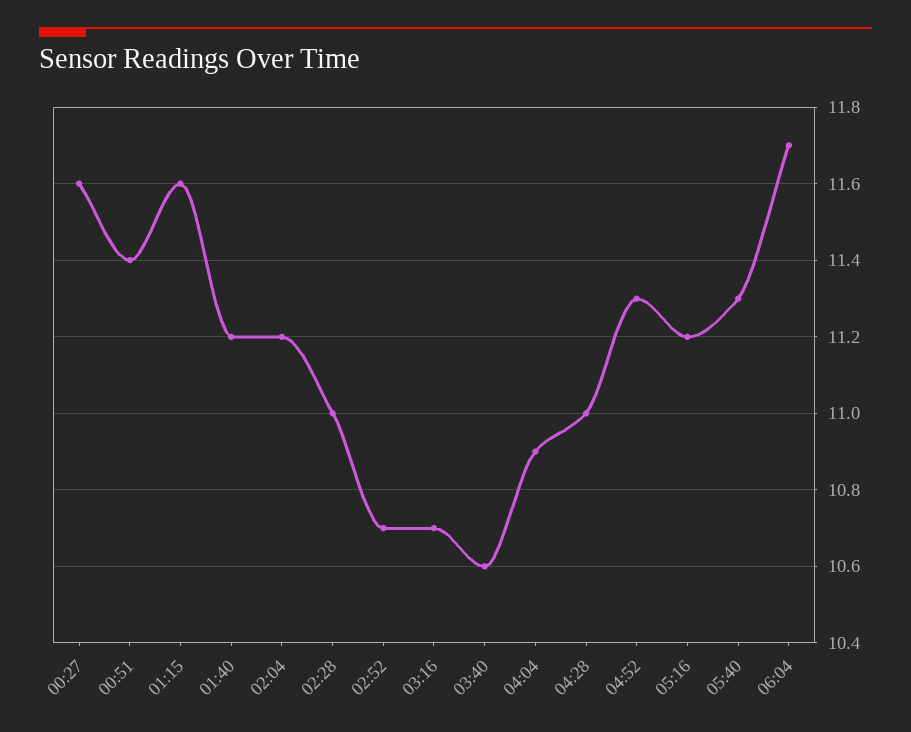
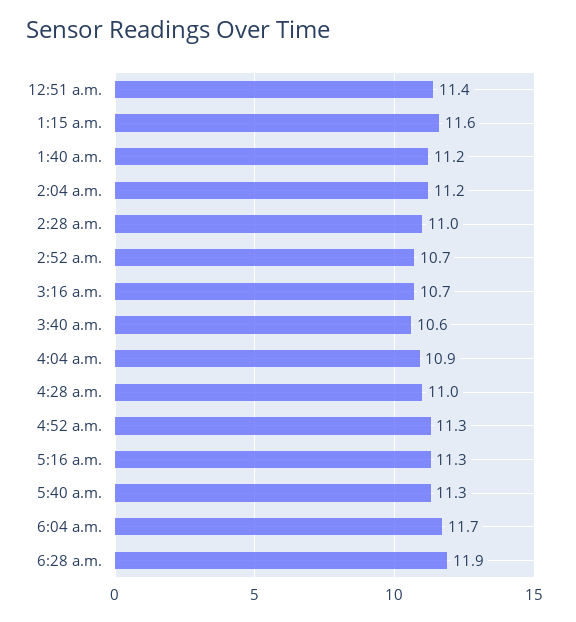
00:27: 11.6 -> none
05:16: 11.2 -> 11.3
6:28 a.m.: none -> 11.9

